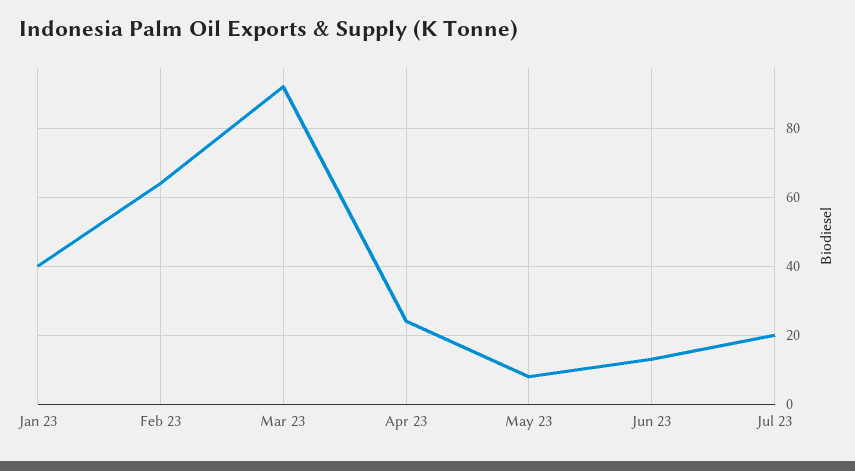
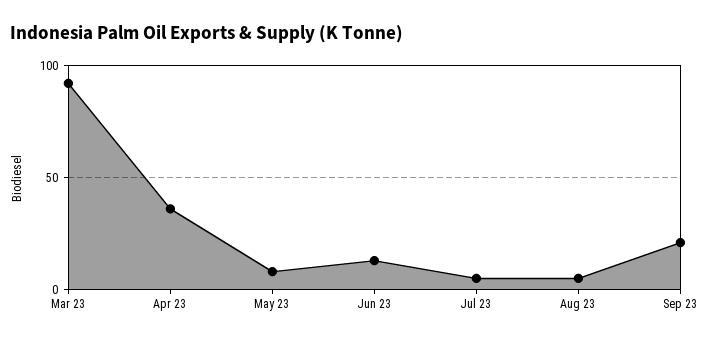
Jan 23: 40 -> none
Feb 23: 65 -> none
Apr 23: 25 -> 35
Jul 23: 20 -> 5
Aug 23: none -> 5
Sep 23: none -> 20

